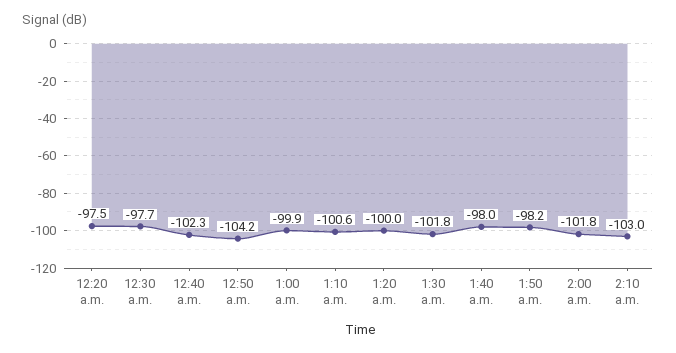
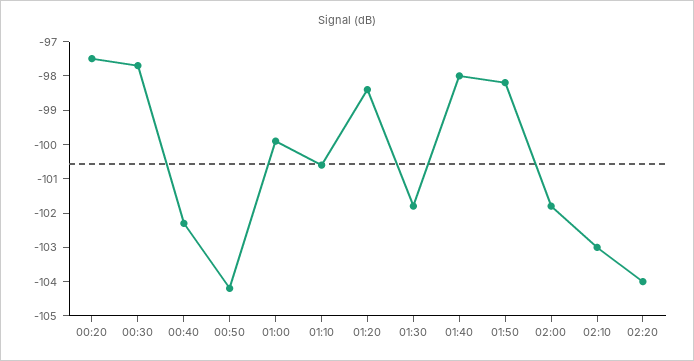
1:20 a.m.: -100 -> -98.5
02:20: none -> -104

